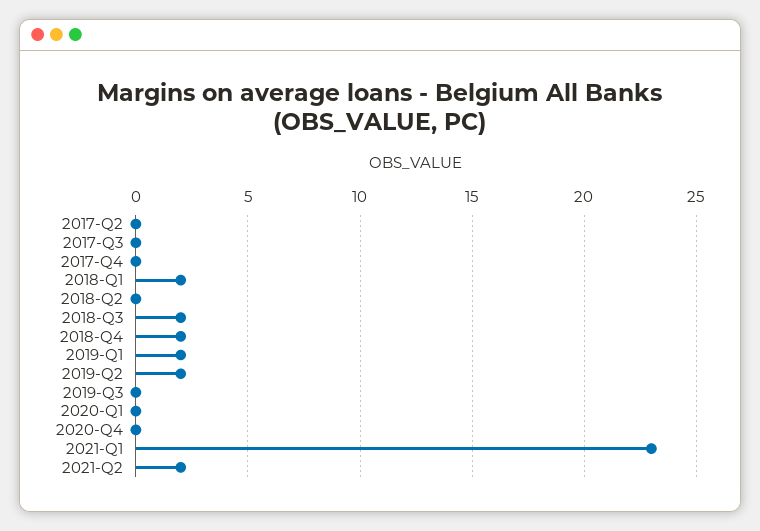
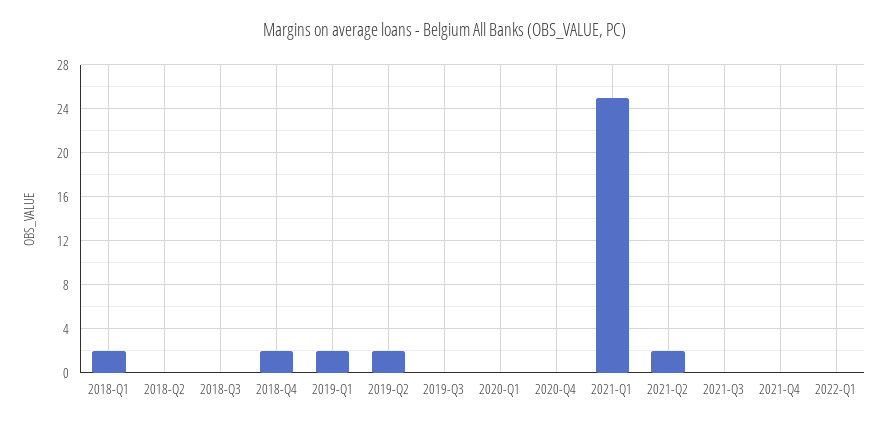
2017-Q2: 0 -> none
2017-Q3: 0 -> none
2017-Q4: 0 -> none
2018-Q3: 2 -> 0
2021-Q1: 23 -> 25
2021-Q3: none -> 0
2021-Q4: none -> 0
2022-Q1: none -> 0

